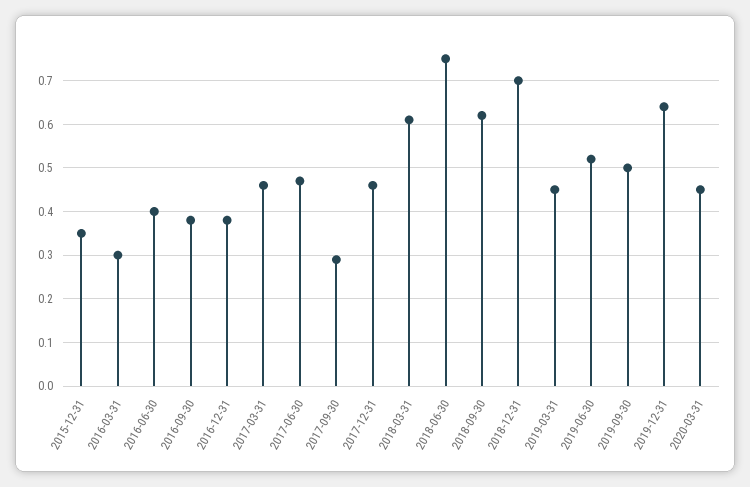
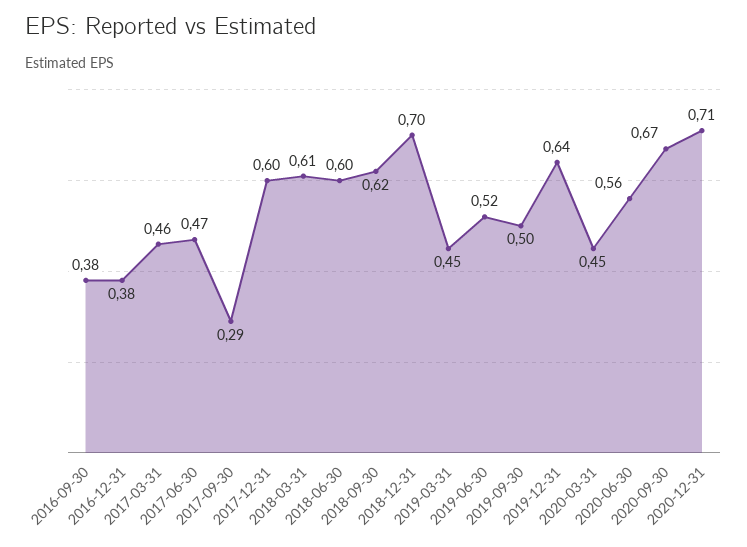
2015-12-31: 0.35 -> none
2016-03-31: 0.3 -> none
2016-06-30: 0.4 -> none
2017-12-31: 0.45 -> 0.6
2018-06-30: 0.75 -> 0.6
2020-06-30: none -> 0.56
2020-09-30: none -> 0.67
2020-12-31: none -> 0.71

